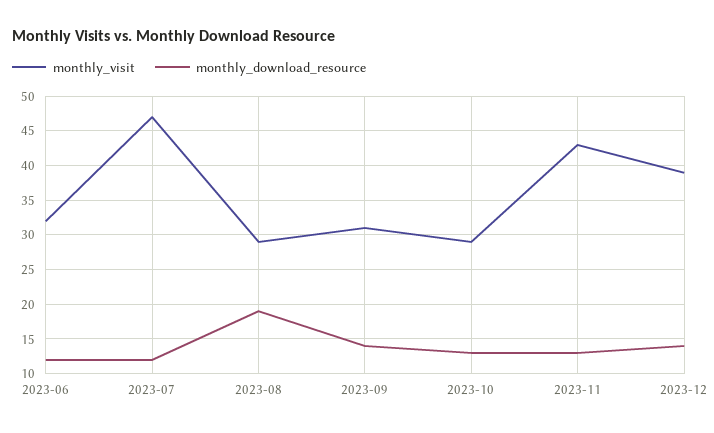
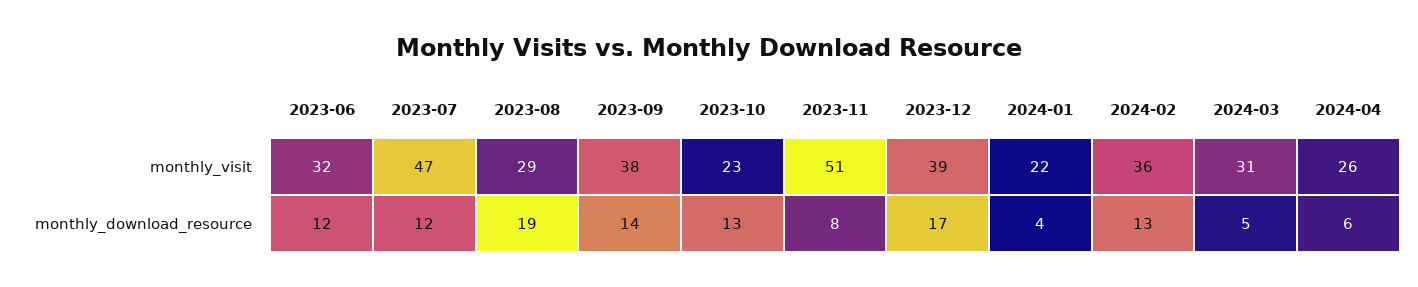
monthly_visit, 2023-09: 31 -> 38
monthly_visit, 2023-10: 29 -> 23
monthly_visit, 2023-11: 43 -> 51
monthly_download_resource, 2023-11: 13 -> 8
monthly_download_resource, 2023-12: 14 -> 17
monthly_visit, 2024-01: none -> 22
monthly_visit, 2024-02: none -> 36
monthly_visit, 2024-03: none -> 31
monthly_visit, 2024-04: none -> 26
monthly_download_resource, 2024-01: none -> 4
monthly_download_resource, 2024-02: none -> 13
monthly_download_resource, 2024-03: none -> 5
monthly_download_resource, 2024-04: none -> 6

